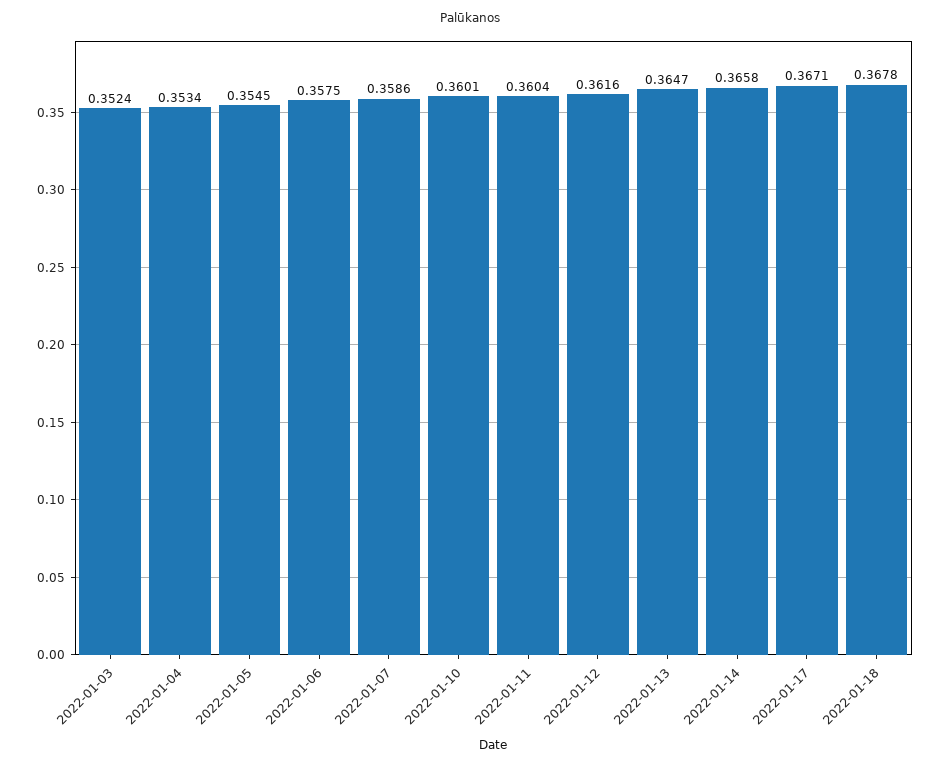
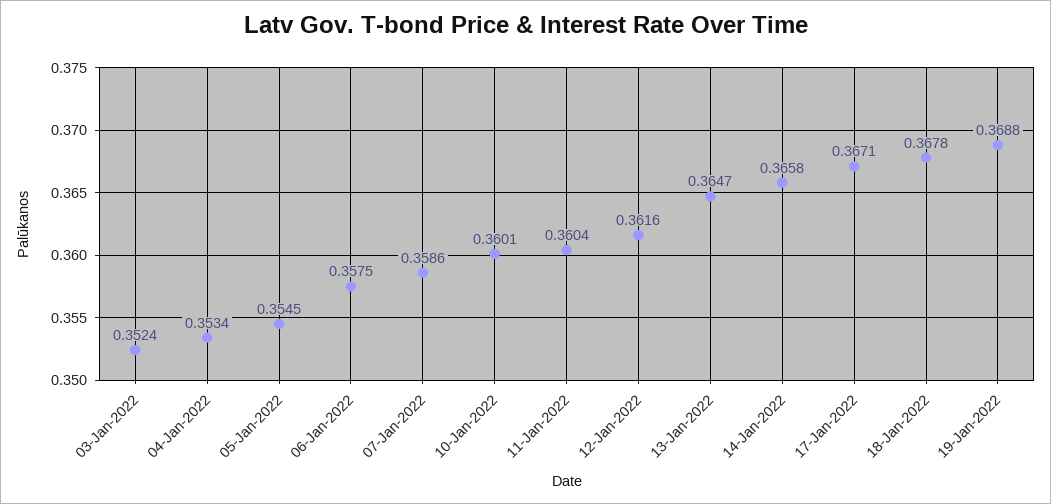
19-Jan-2022: none -> 0.3688

